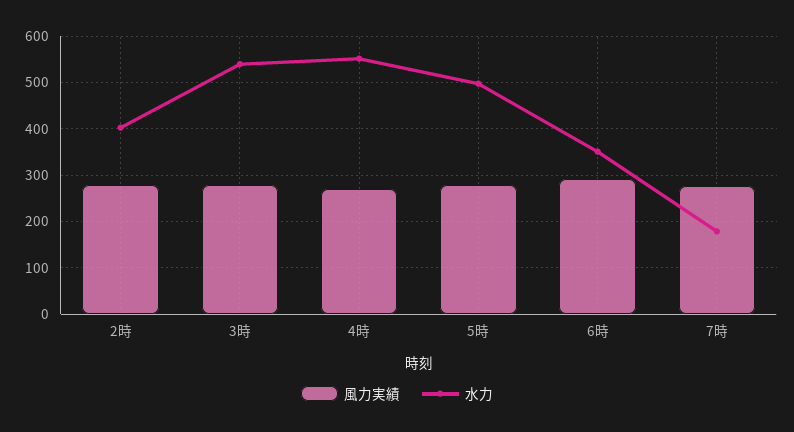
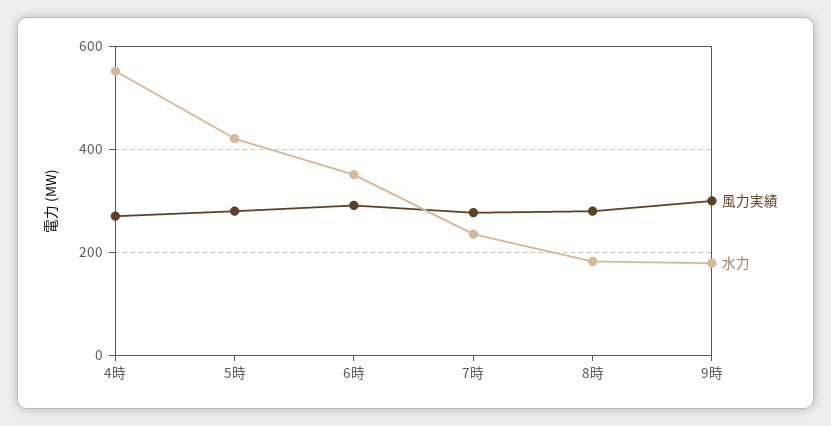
風力実績, 2時: 280 -> none
水力, 2時: 400 -> none
風力実績, 3時: 280 -> none
水力, 3時: 540 -> none
水力, 5時: 500 -> 420
水力, 7時: 180 -> 240
風力実績, 8時: none -> 280
水力, 8時: none -> 180
風力実績, 9時: none -> 300
水力, 9時: none -> 180

